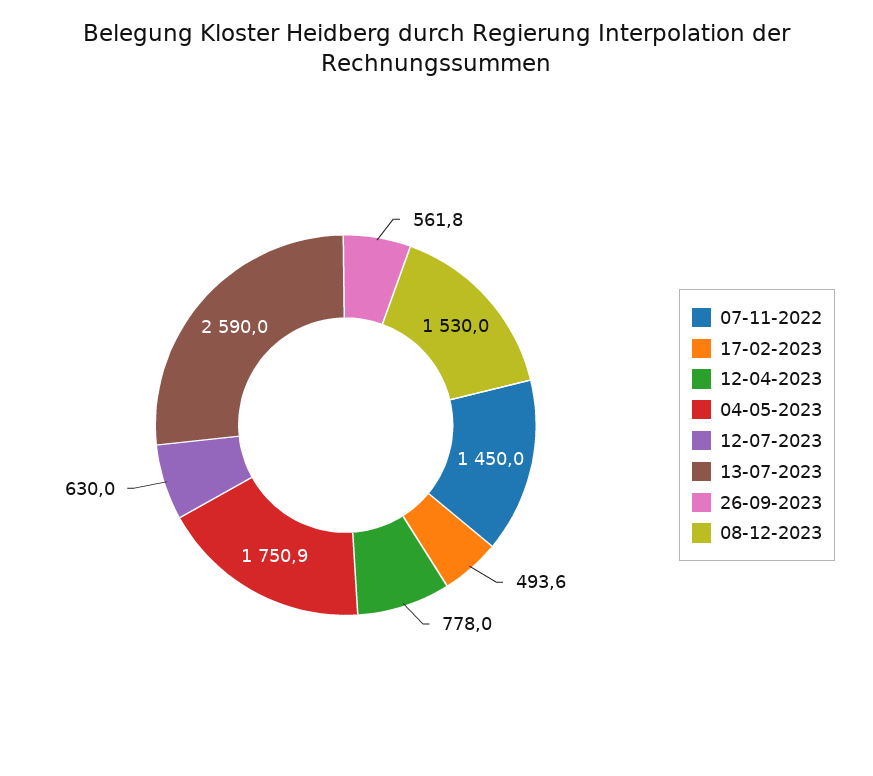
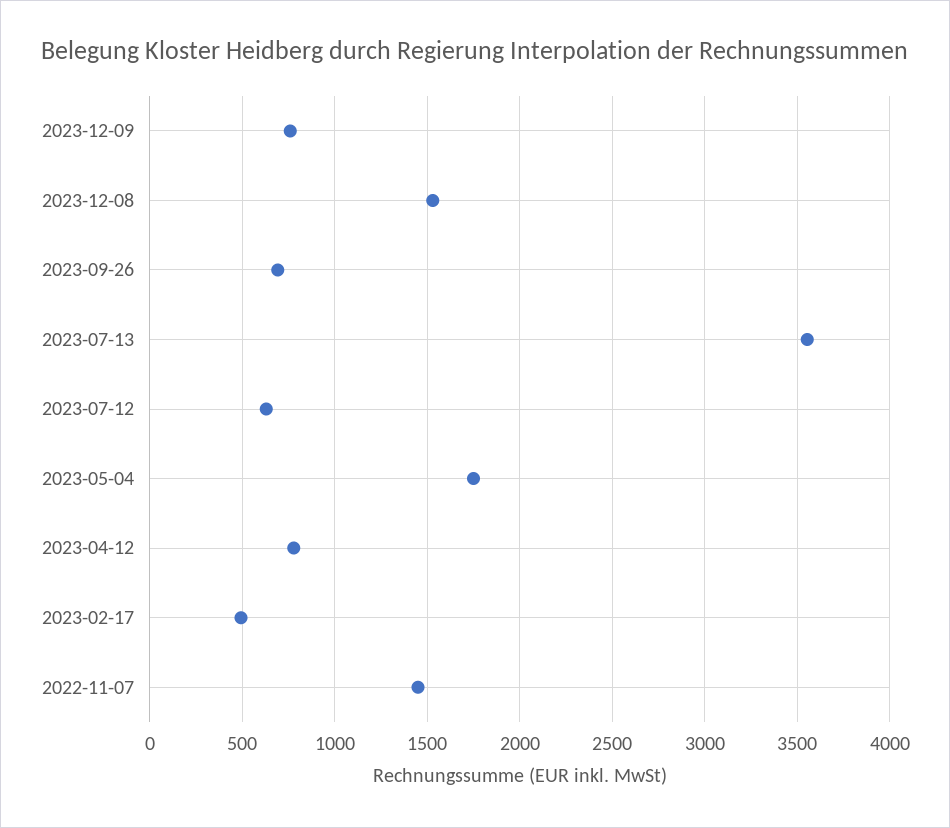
13-07-2023: 2590 -> 3550
26-09-2023: 561.8 -> 700
2023-12-09: none -> 750

